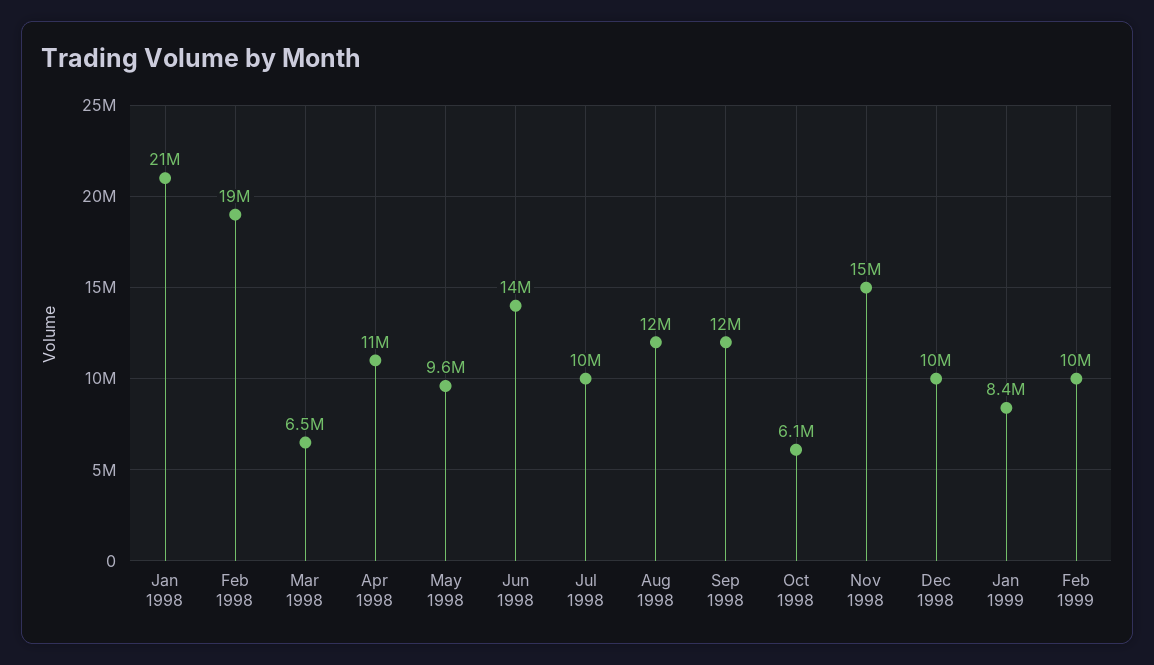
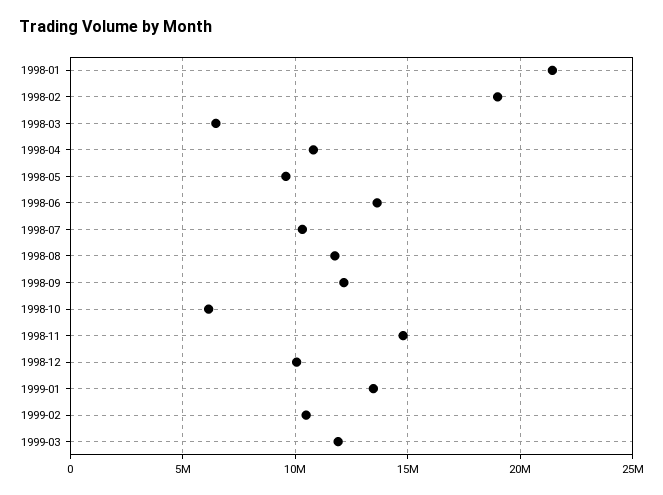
Jan 1999: 8400000 -> 13500000
1999-03: none -> 12000000

